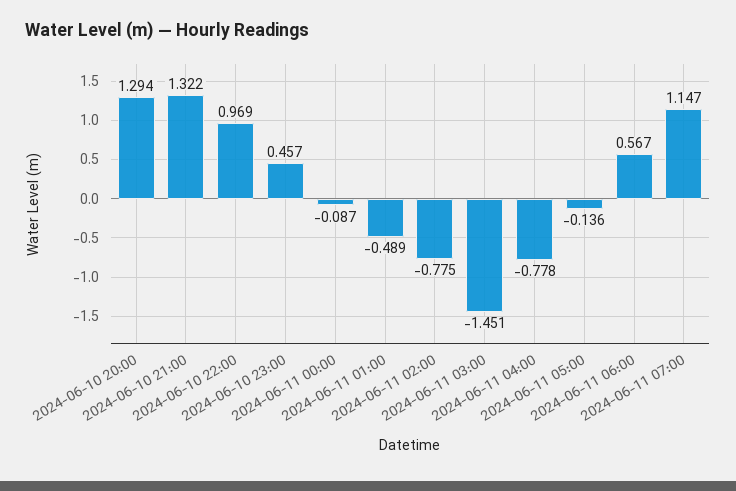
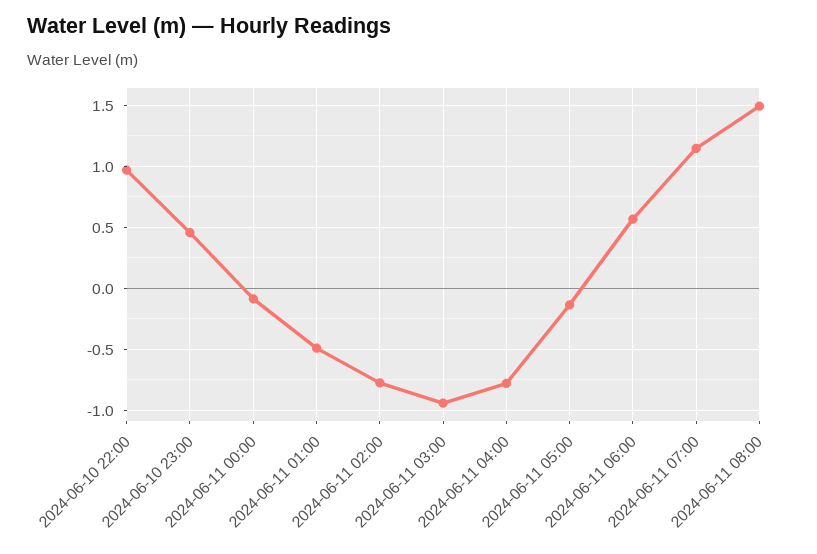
2024-06-10 20:00: 1.294 -> none
2024-06-10 21:00: 1.322 -> none
2024-06-11 03:00: -1.451 -> -0.95
2024-06-11 08:00: none -> 1.5

